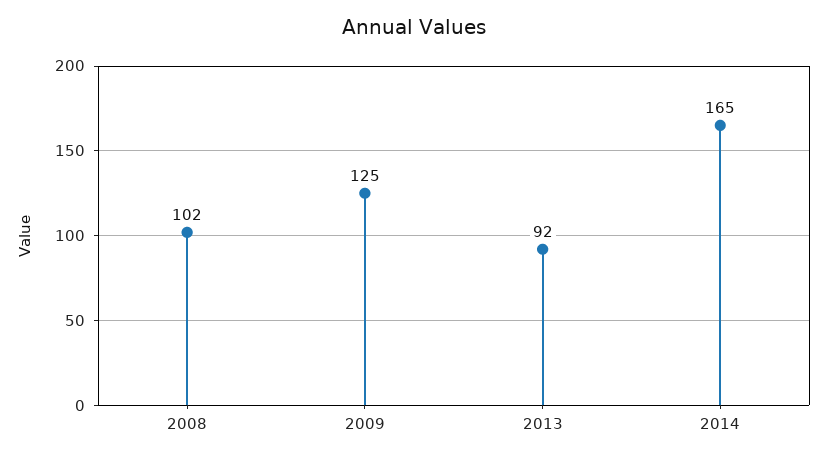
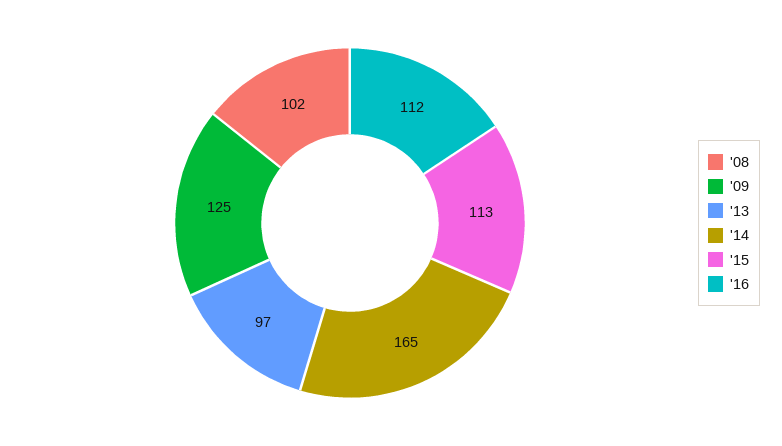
2013: 92 -> 97
'15: none -> 113
'16: none -> 112

